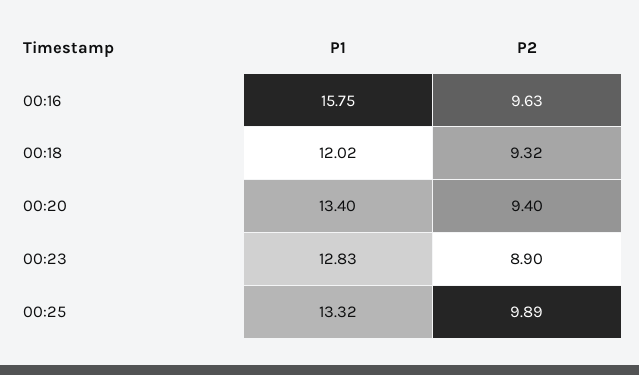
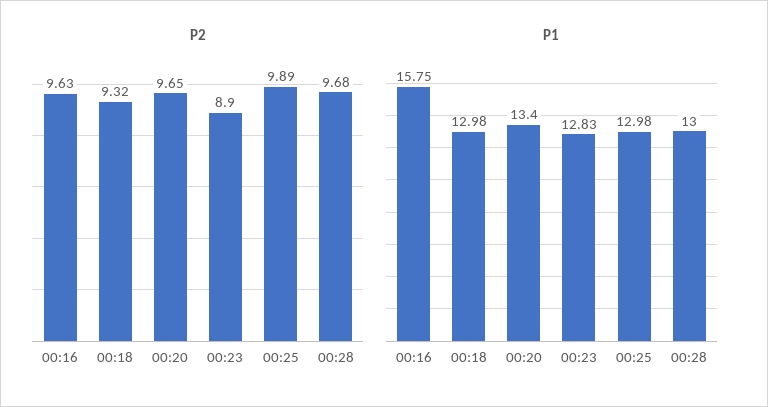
P1, 00:18: 12.02 -> 12.98
P2, 00:20: 9.4 -> 9.65
P1, 00:25: 13.32 -> 12.98
P2, 00:28: none -> 9.68
P1, 00:28: none -> 13

